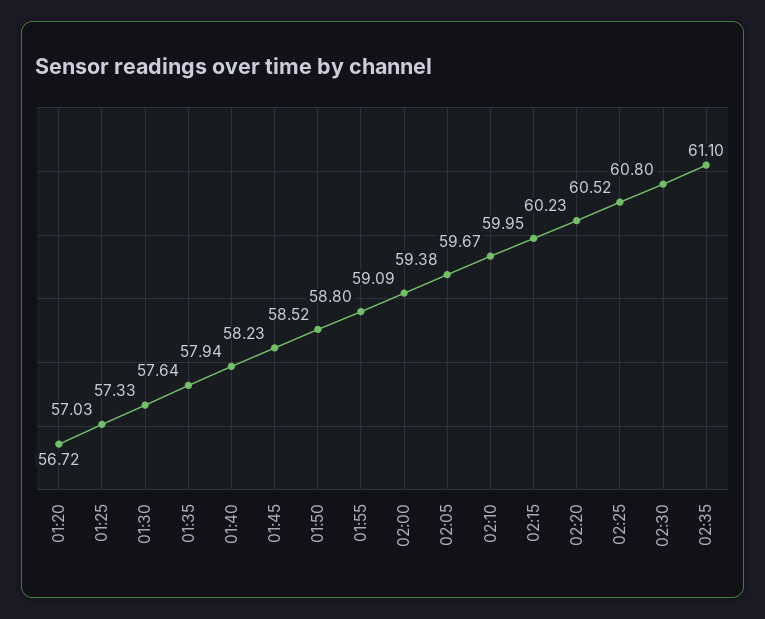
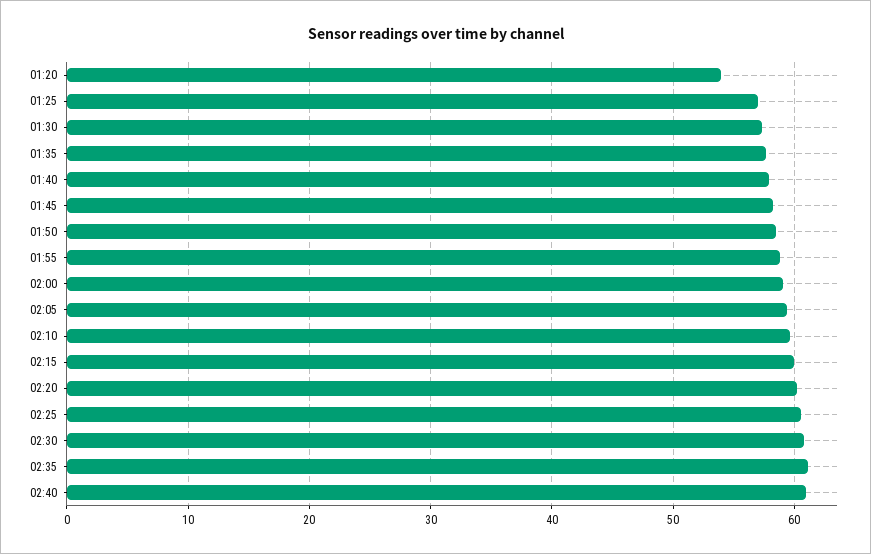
01:20: 56.72 -> 54
02:40: none -> 61

